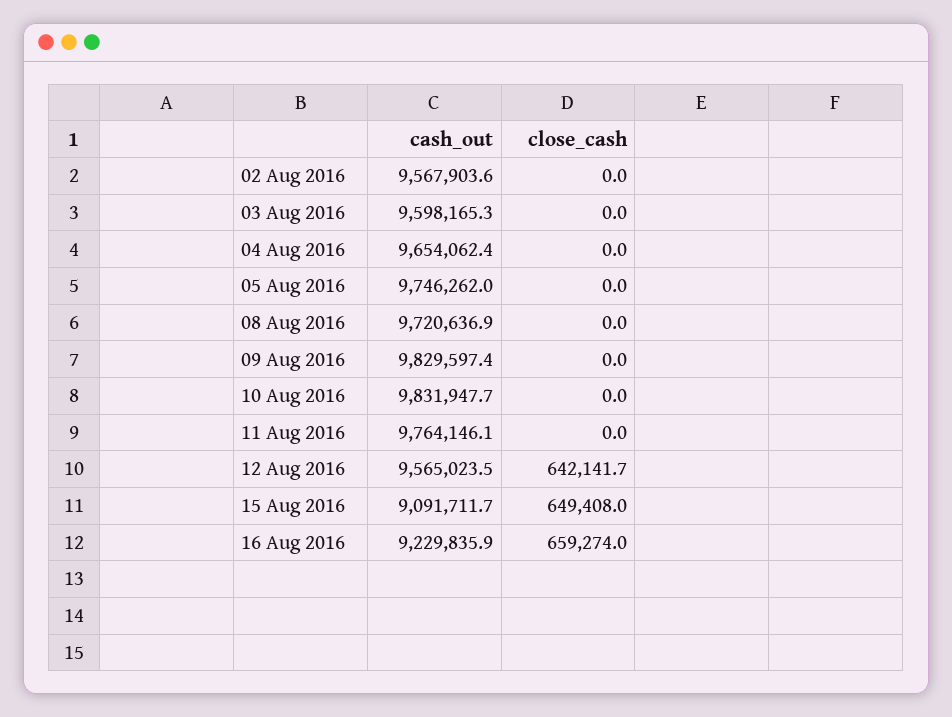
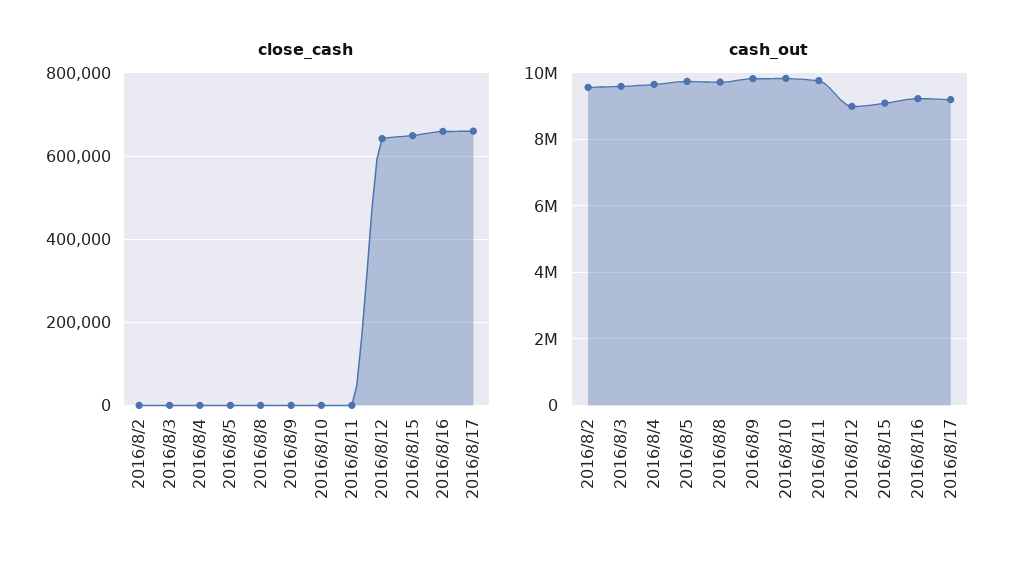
cash_out, 12 Aug 2016: 9565023.5 -> 9000000
close_cash, 2016/8/17: none -> 660000
cash_out, 2016/8/17: none -> 9200000

